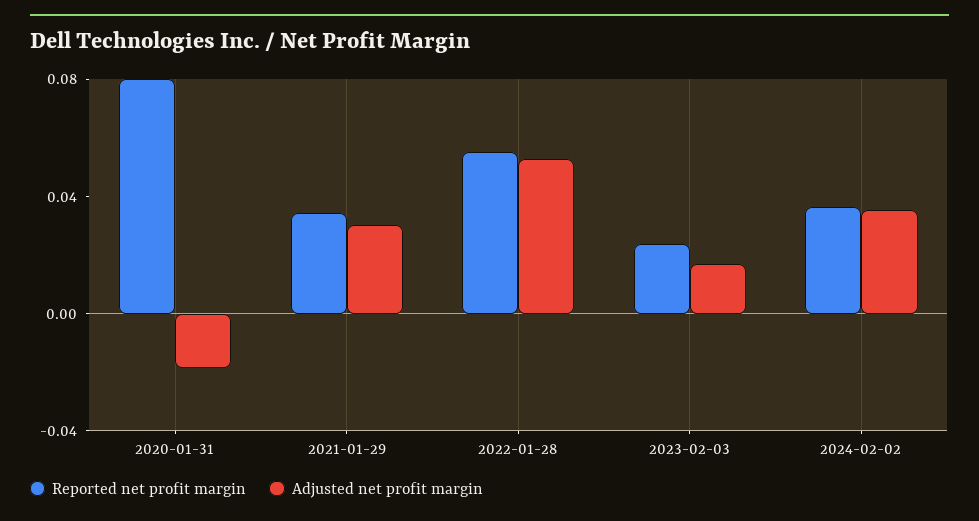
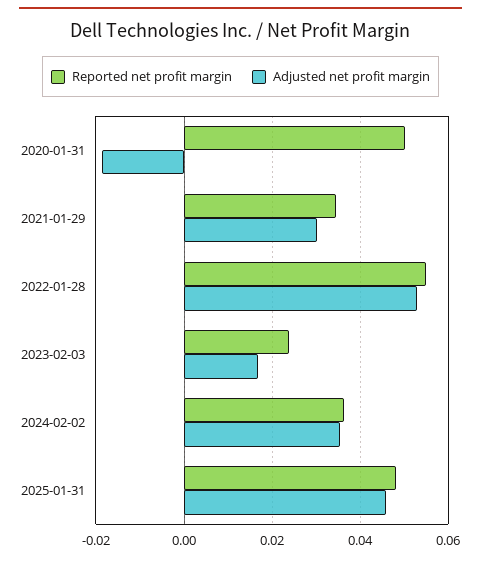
Reported net profit margin, 2020-01-31: 0.08 -> 0.05
Reported net profit margin, 2025-01-31: none -> 0.048
Adjusted net profit margin, 2025-01-31: none -> 0.046

